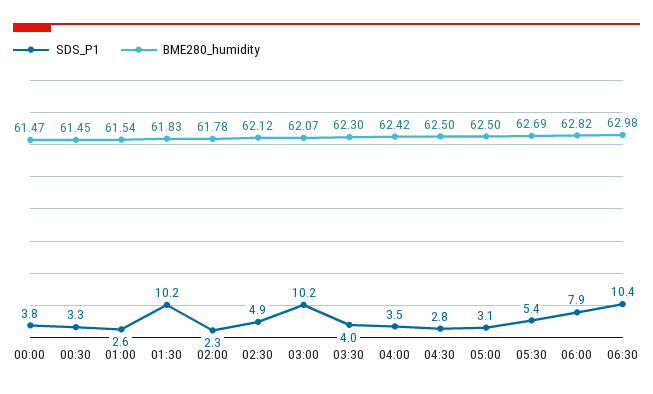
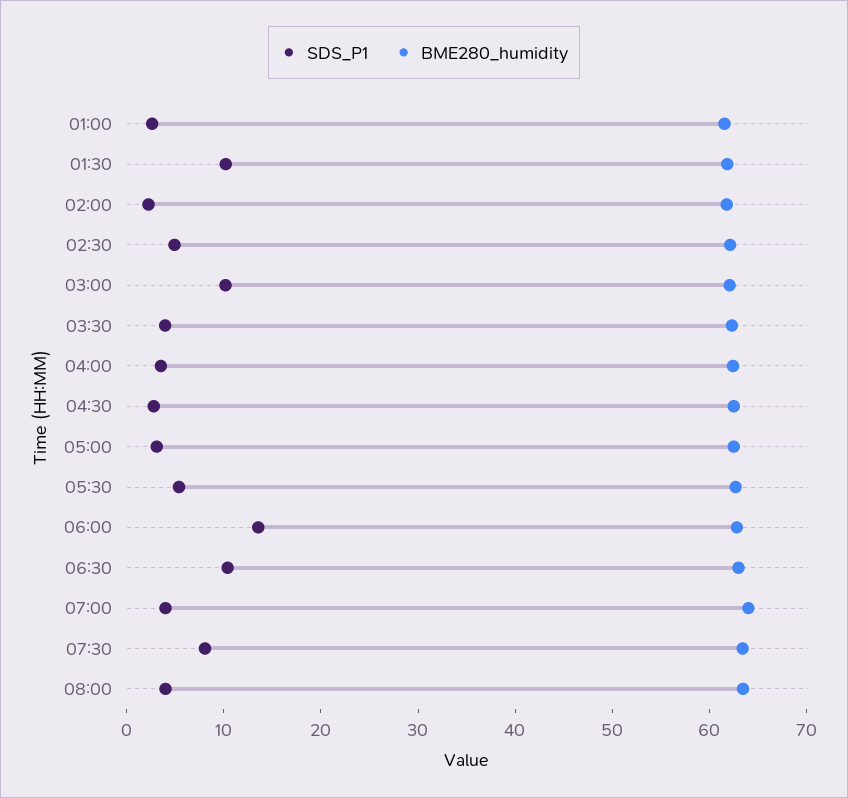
SDS_P1, 00:00: 3.8 -> none
BME280_humidity, 00:00: 61.47 -> none
SDS_P1, 00:30: 3.3 -> none
BME280_humidity, 00:30: 61.45 -> none
SDS_P1, 06:00: 7.9 -> 14
SDS_P1, 07:00: none -> 4
BME280_humidity, 07:00: none -> 64
SDS_P1, 07:30: none -> 8
BME280_humidity, 07:30: none -> 64
SDS_P1, 08:00: none -> 4
BME280_humidity, 08:00: none -> 64

